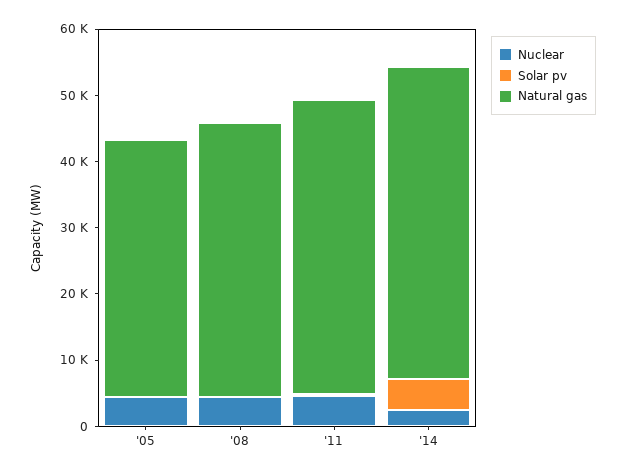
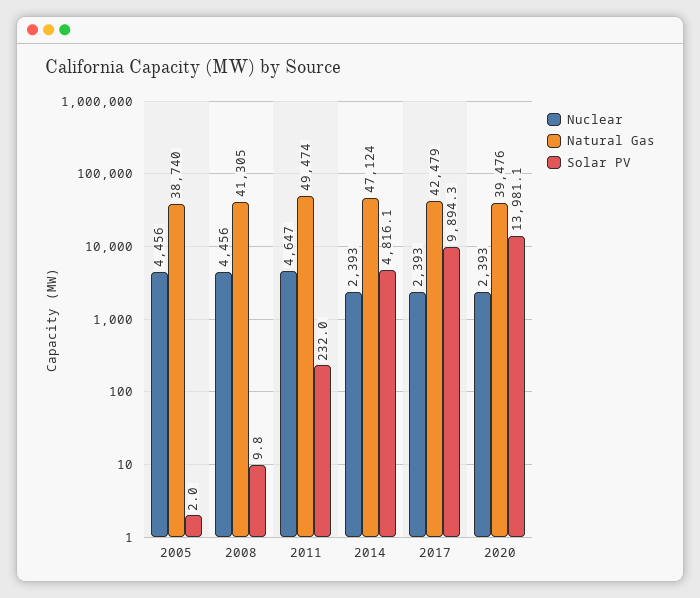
Natural gas, '11: 44000 -> 49474
Nuclear, 2017: none -> 2393
Natural gas, 2017: none -> 42479
Solar pv, 2017: none -> 9894.3
Nuclear, 2020: none -> 2393
Natural gas, 2020: none -> 39476
Solar pv, 2020: none -> 13981.1

